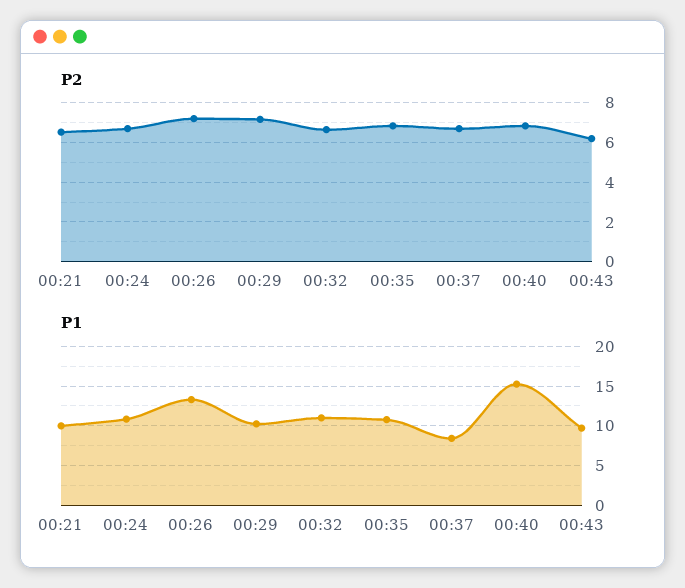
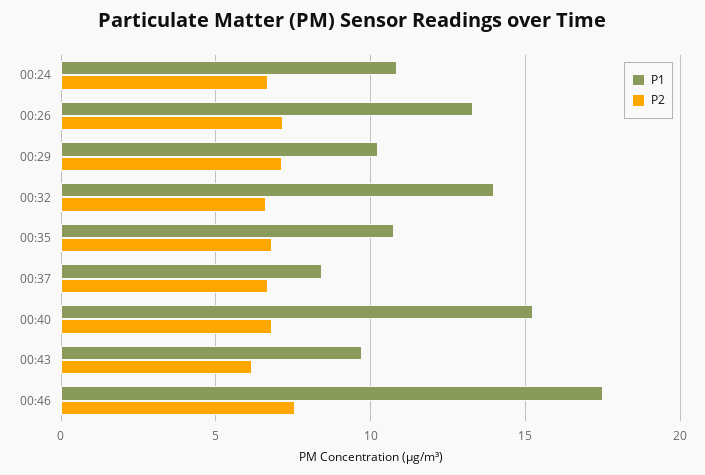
P2, 00:21: 6.5 -> none
P1, 00:21: 10 -> none
P1, 00:32: 11 -> 14
P1, 00:46: none -> 17.5
P2, 00:46: none -> 7.5

